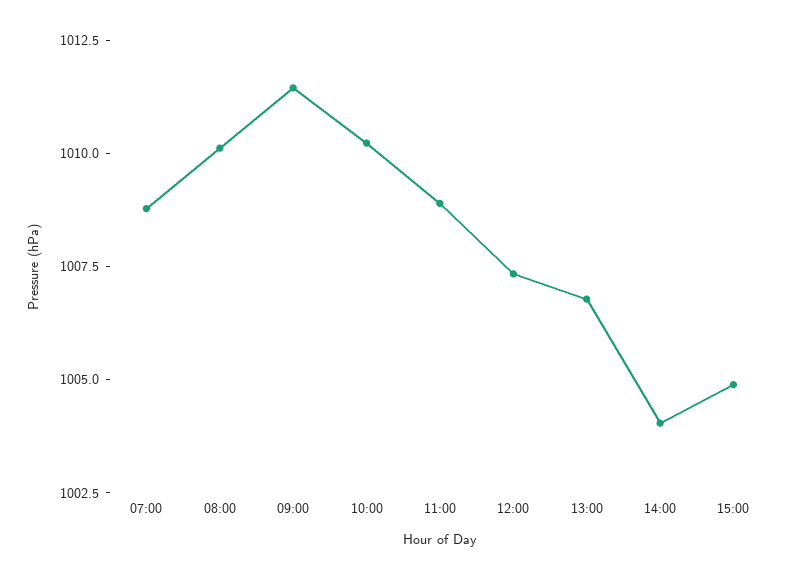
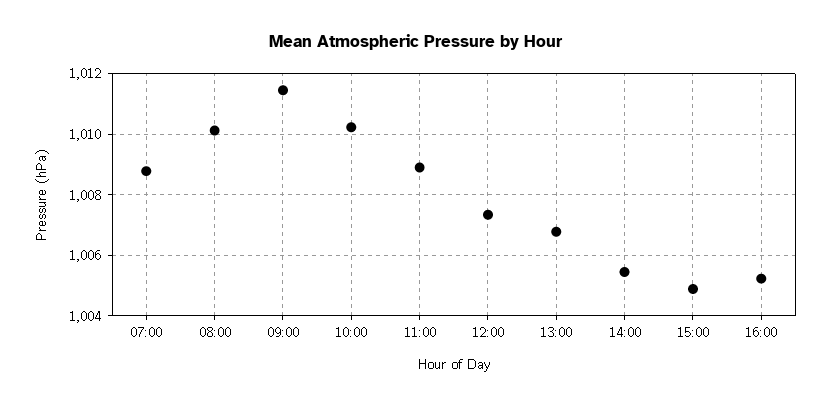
14:00: 1004 -> 1005.4
16:00: none -> 1005.2

